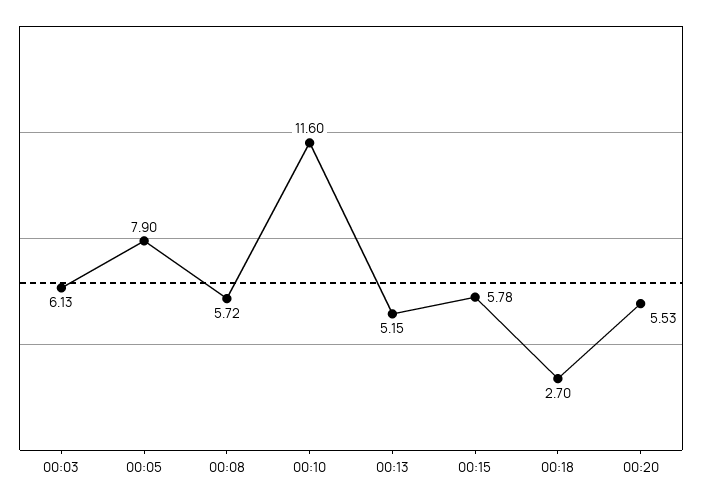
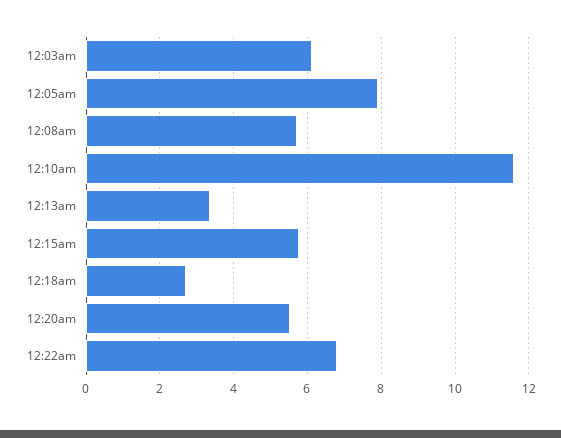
00:13: 5.15 -> 3.4
12:22am: none -> 6.8

